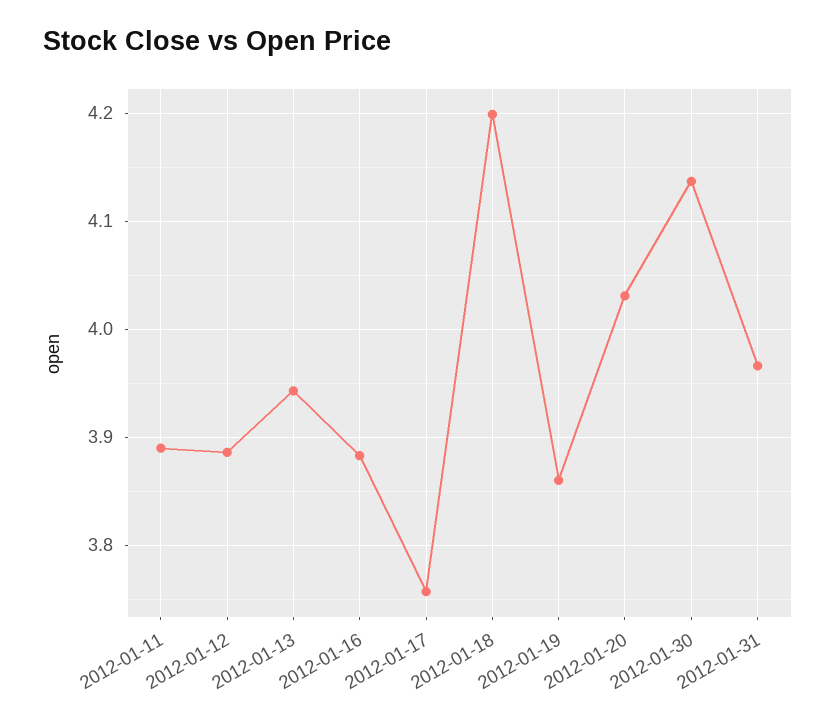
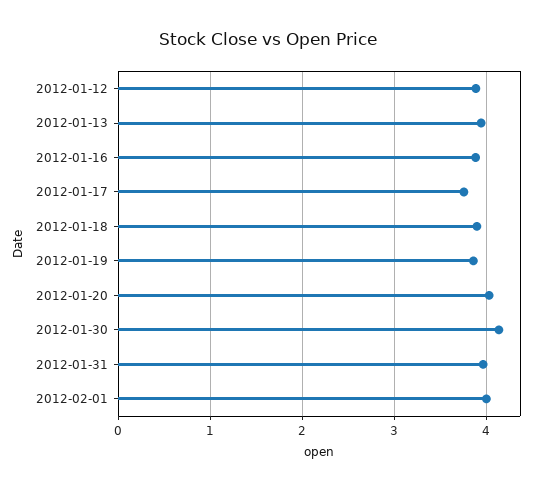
2012-01-11: 3.89 -> none
2012-01-18: 4.2 -> 3.9
2012-02-01: none -> 4

